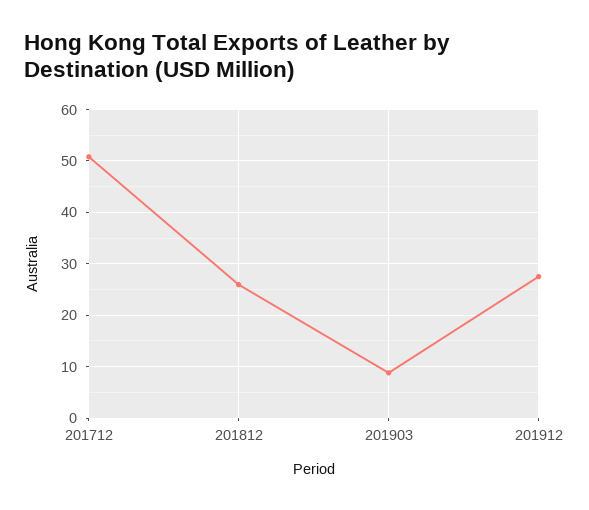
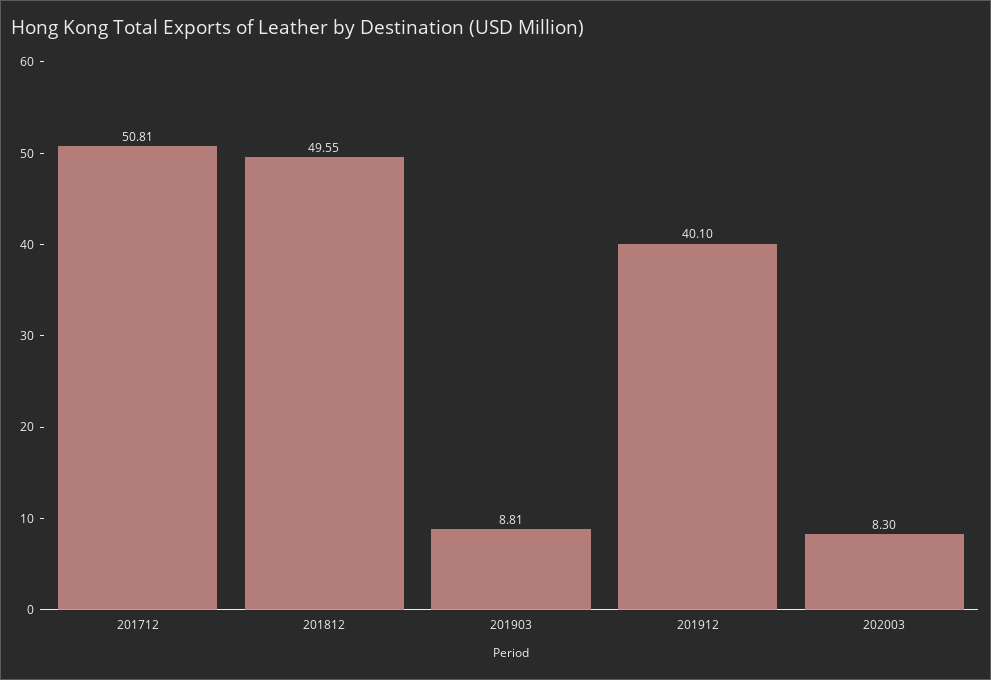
201812: 26 -> 49.55
201912: 28 -> 40.1
202003: none -> 8.3

